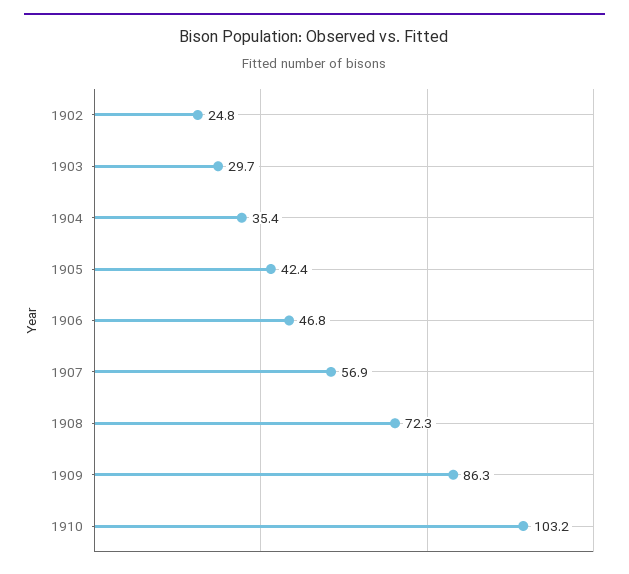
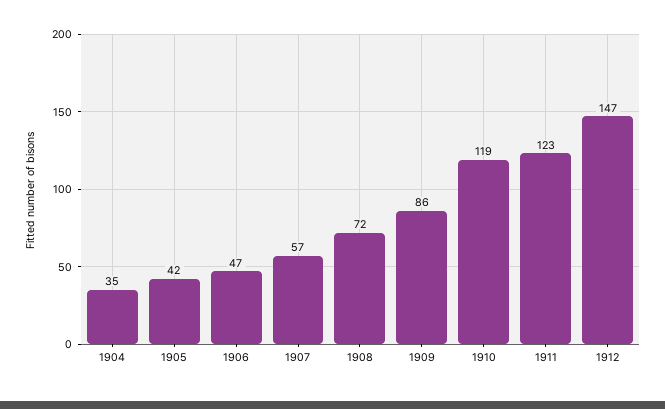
1902: 24.8 -> none
1903: 29.7 -> none
1910: 103.2 -> 119
1911: none -> 123
1912: none -> 147

